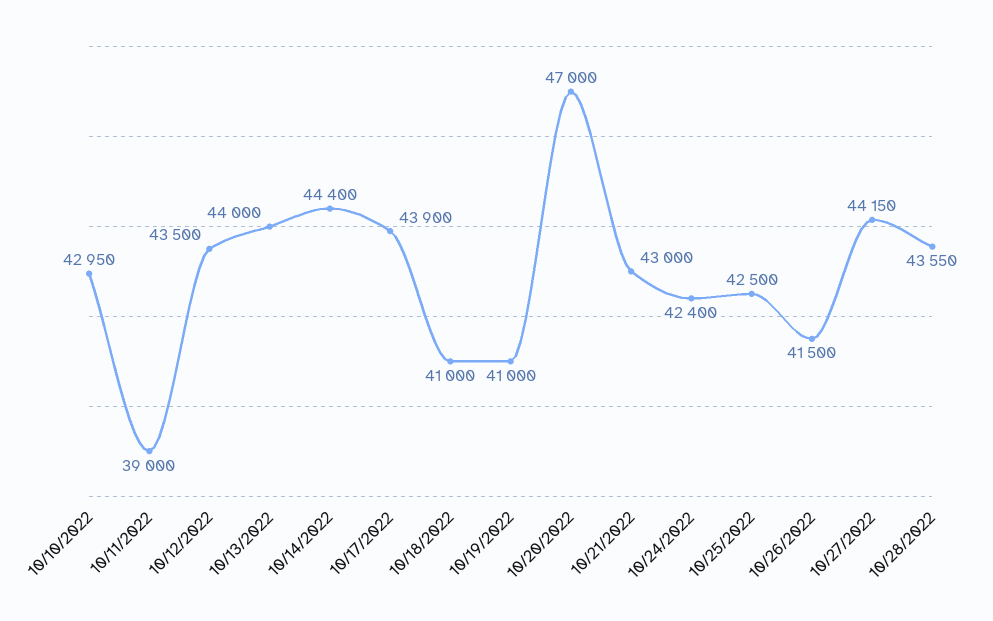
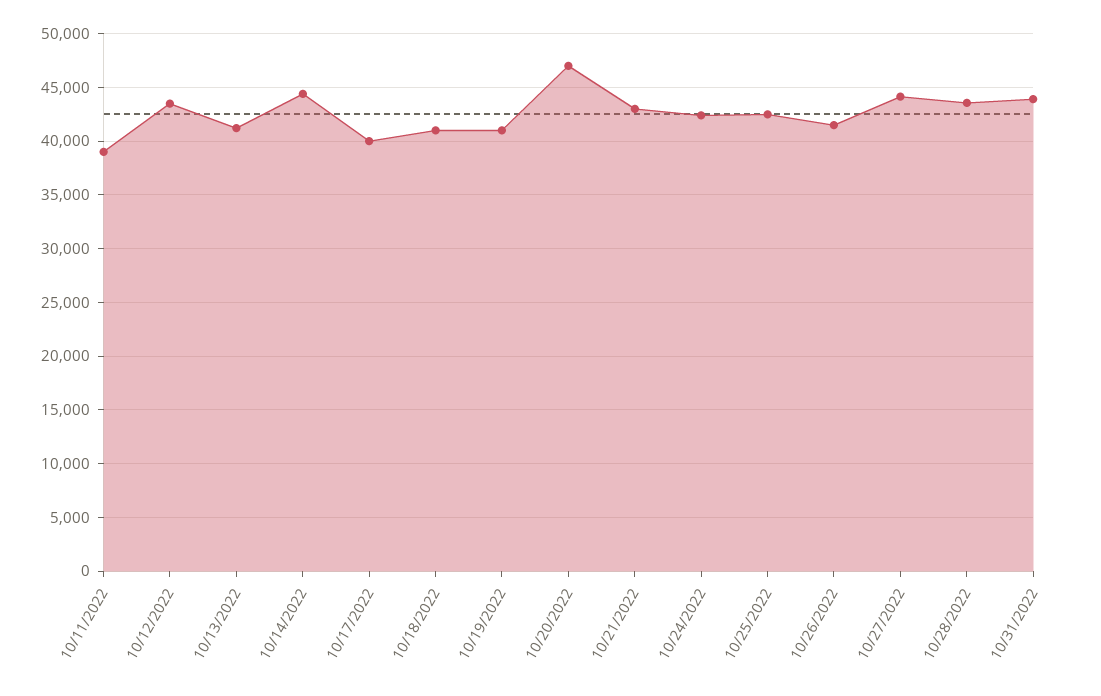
10/10/2022: 42950 -> none
10/13/2022: 44000 -> 41000
10/17/2022: 43900 -> 40000
10/31/2022: none -> 44000

